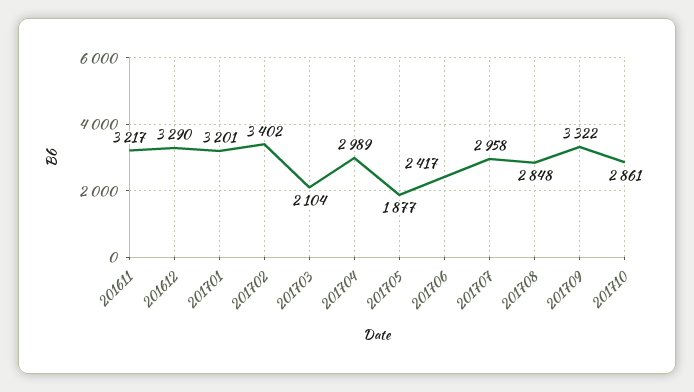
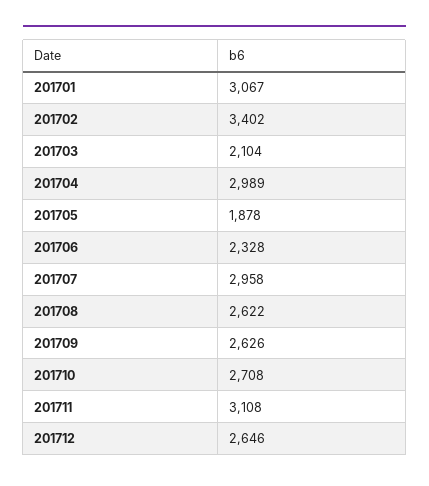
201611: 3217 -> none
201612: 3290 -> none
201701: 3201 -> 3067
201705: 1877 -> 1878
201706: 2417 -> 2328
201708: 2848 -> 2622
201709: 3322 -> 2626
201710: 2861 -> 2708
201711: none -> 3108
201712: none -> 2646

